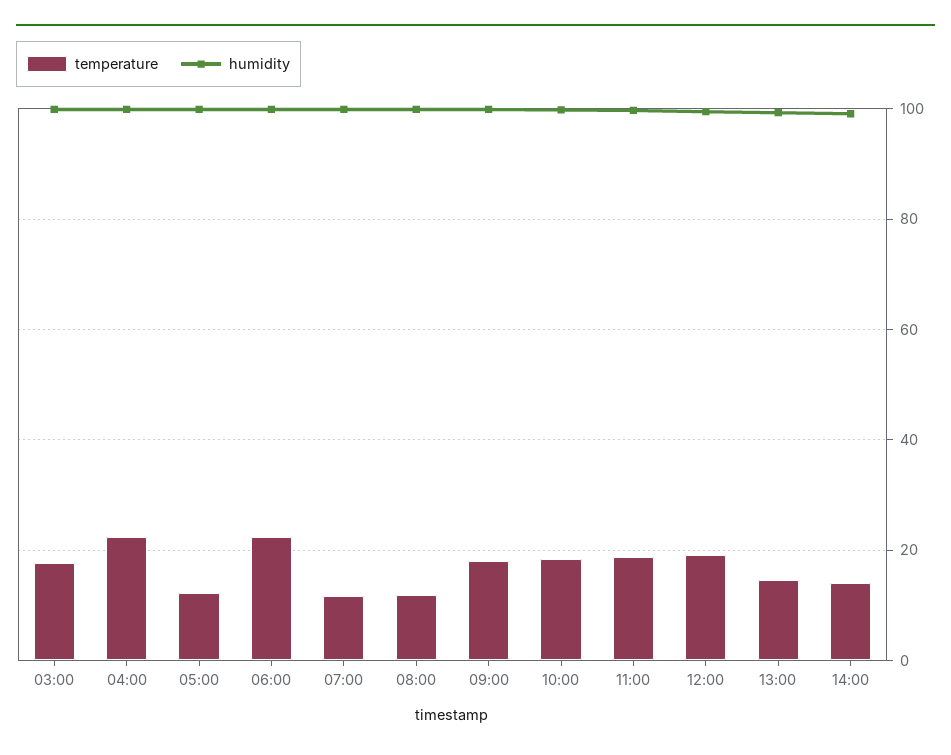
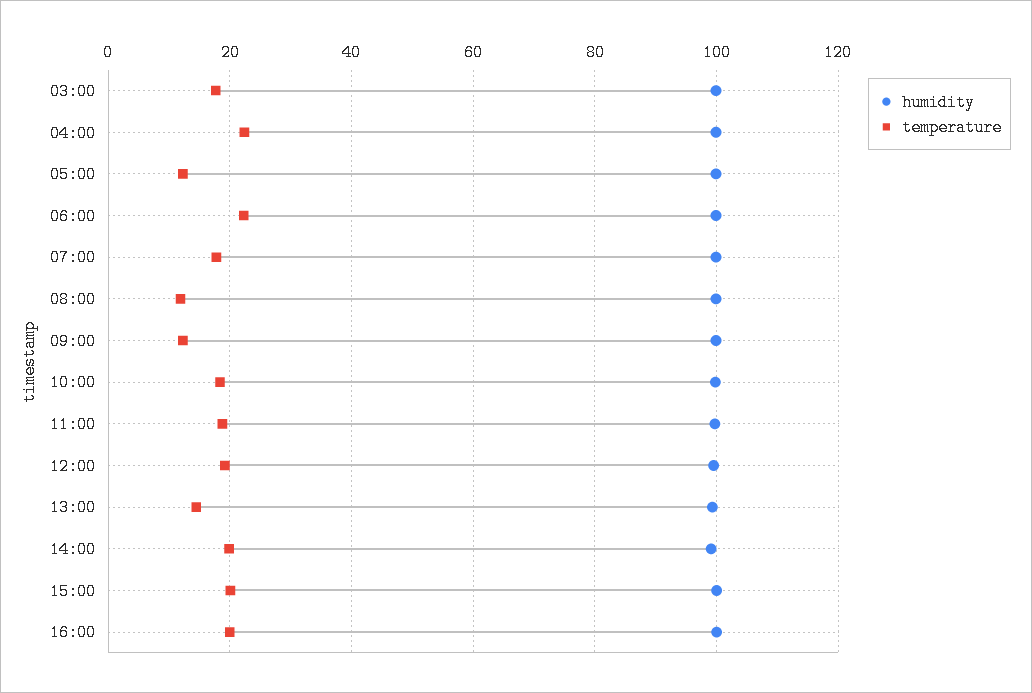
temperature, 07:00: 12 -> 18
temperature, 09:00: 18 -> 12
temperature, 14:00: 14 -> 20
humidity, 15:00: none -> 100
temperature, 15:00: none -> 20
humidity, 16:00: none -> 100
temperature, 16:00: none -> 20

